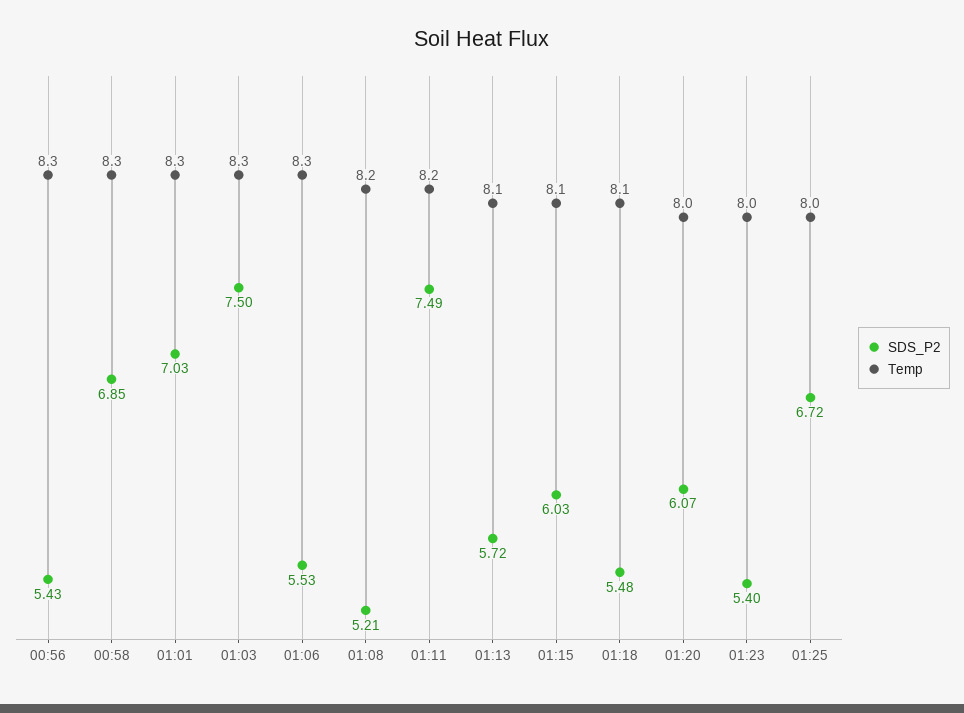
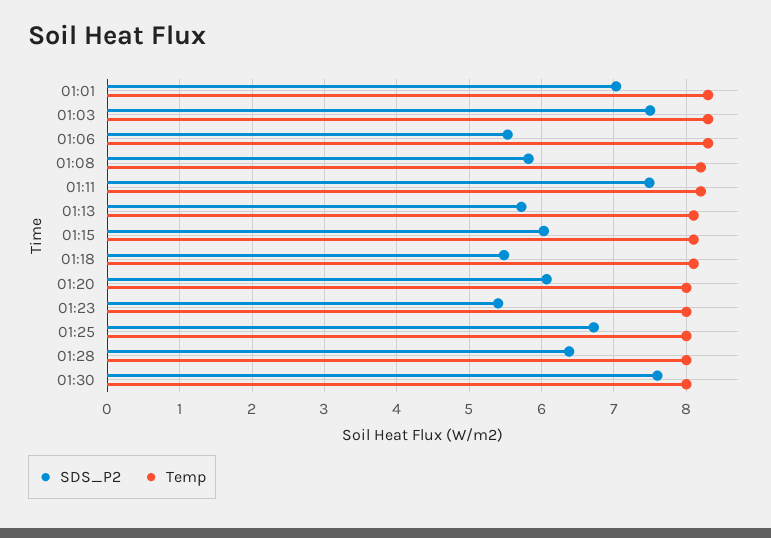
SDS_P2, 00:56: 5.43 -> none
Temp, 00:56: 8.3 -> none
SDS_P2, 00:58: 6.85 -> none
Temp, 00:58: 8.3 -> none
SDS_P2, 01:08: 5.21 -> 5.8
SDS_P2, 01:28: none -> 6.4
Temp, 01:28: none -> 8
SDS_P2, 01:30: none -> 7.6
Temp, 01:30: none -> 8

